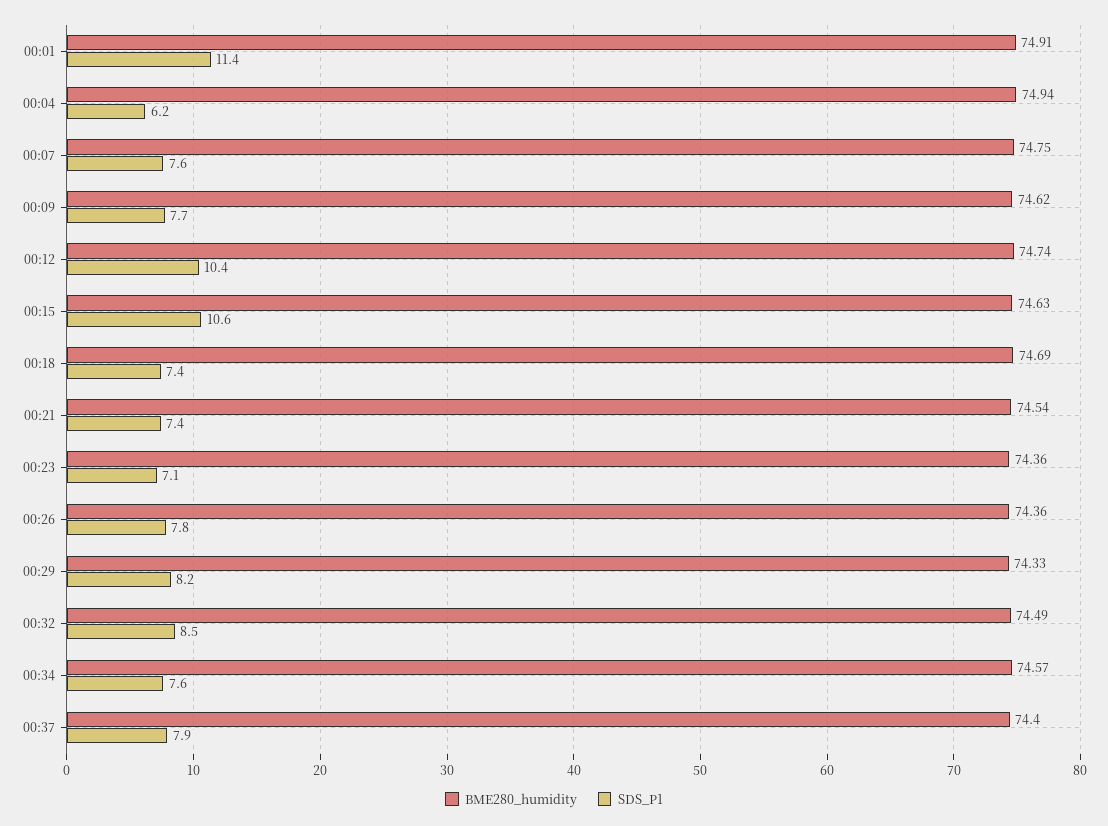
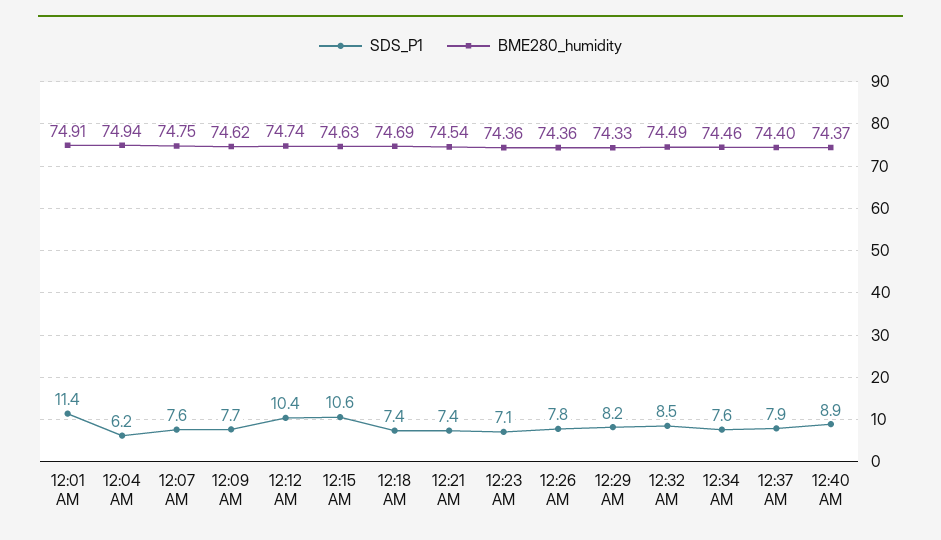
BME280_humidity, 00:34: 74.57 -> 74.46
SDS_P1, 12:40 AM: none -> 8.9
BME280_humidity, 12:40 AM: none -> 74.37

